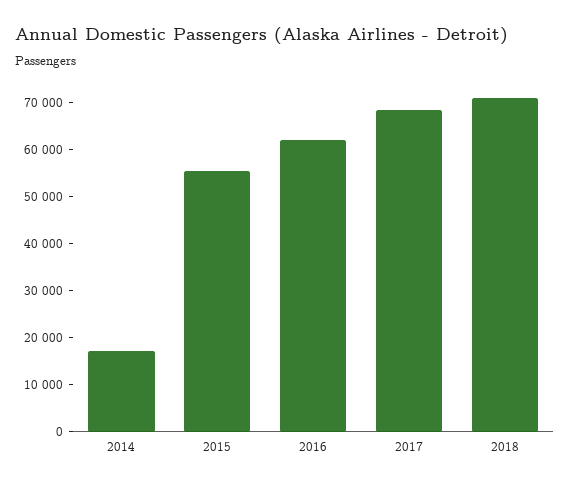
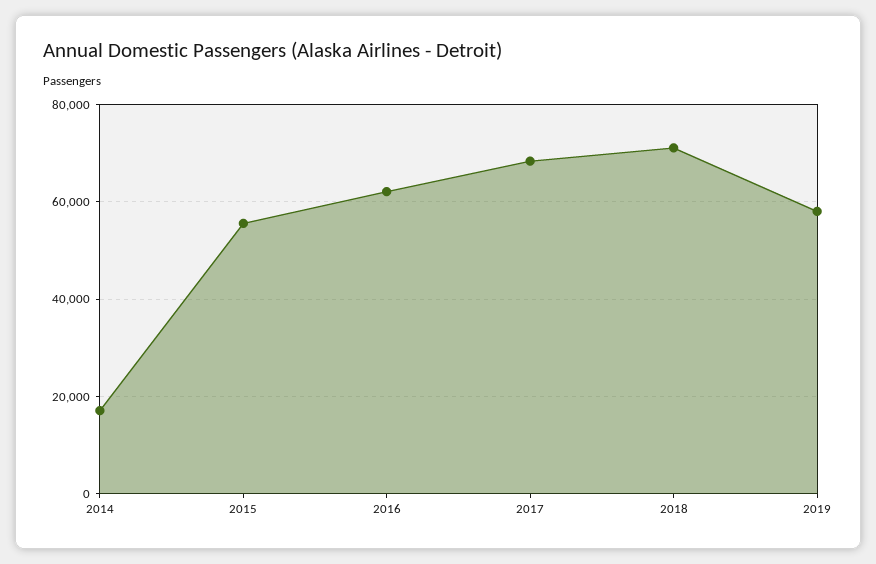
2019: none -> 58000

